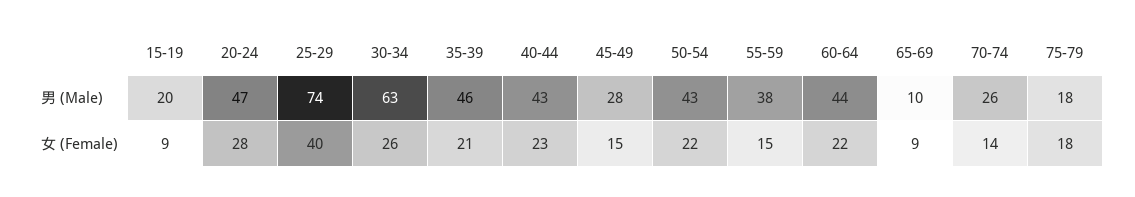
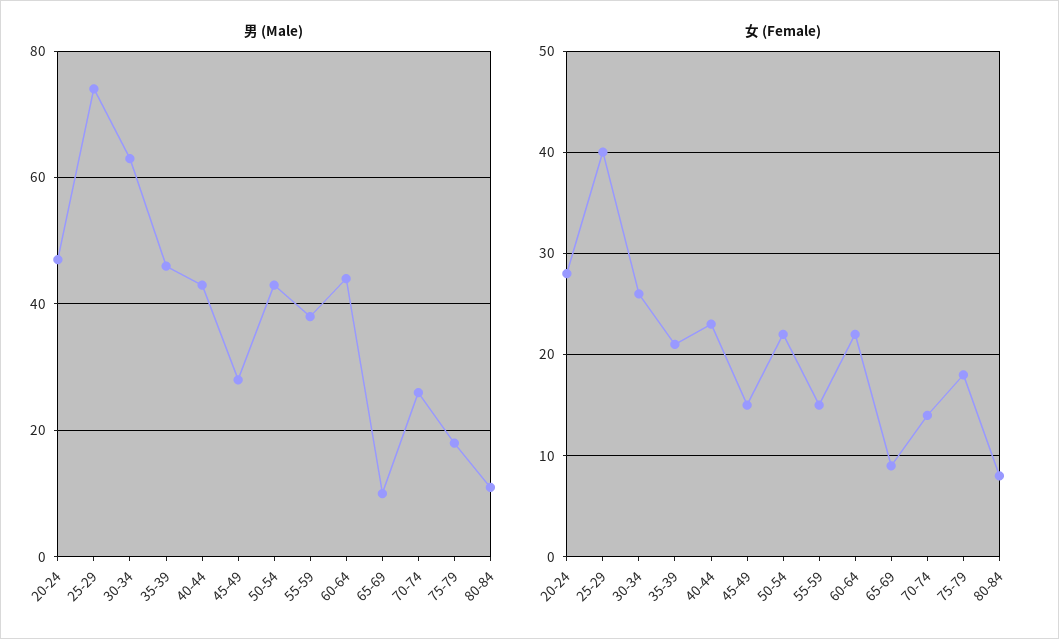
男 (Male), 15-19: 20 -> none
女 (Female), 15-19: 9 -> none
男 (Male), 80-84: none -> 10
女 (Female), 80-84: none -> 8

